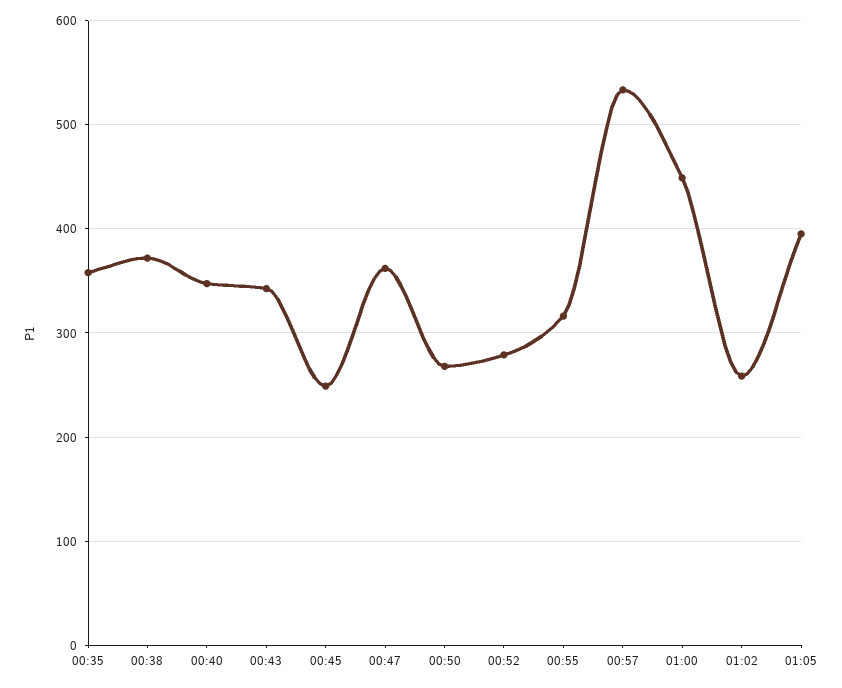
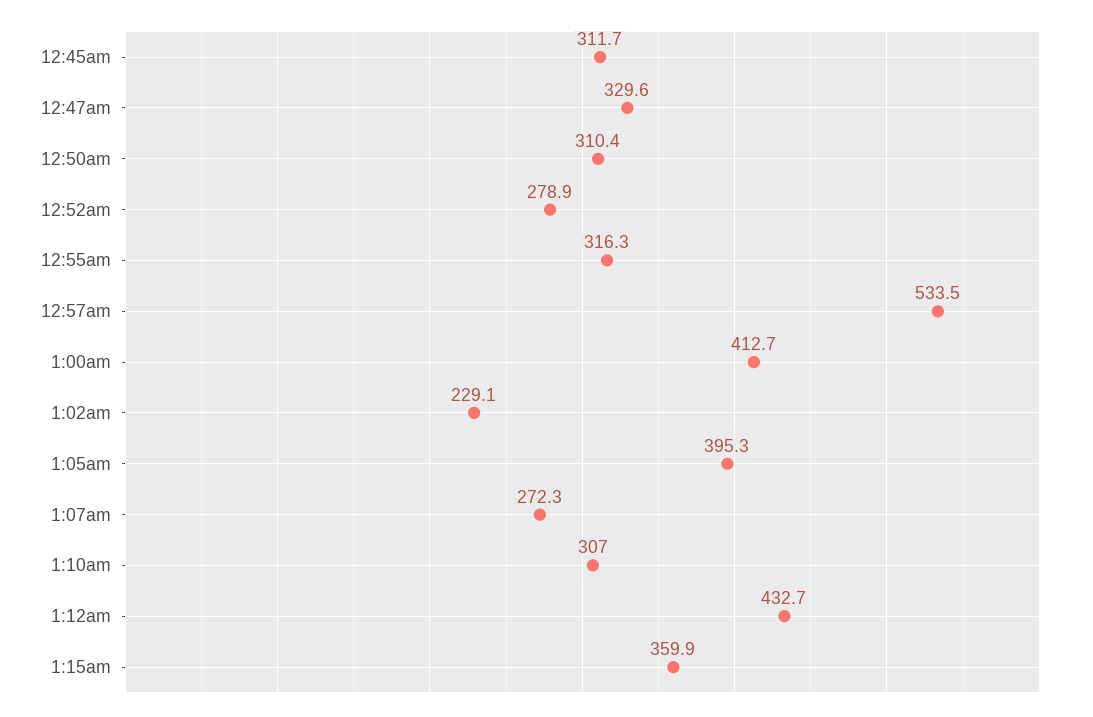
00:35: 360 -> none
00:38: 370 -> none
00:40: 350 -> none
00:43: 340 -> none
00:45: 250 -> 311.7
00:47: 360 -> 329.6
00:50: 270 -> 310.4
01:00: 450 -> 412.7
01:02: 260 -> 229.1
1:07am: none -> 272.3
1:10am: none -> 307
1:12am: none -> 432.7
1:15am: none -> 359.9

